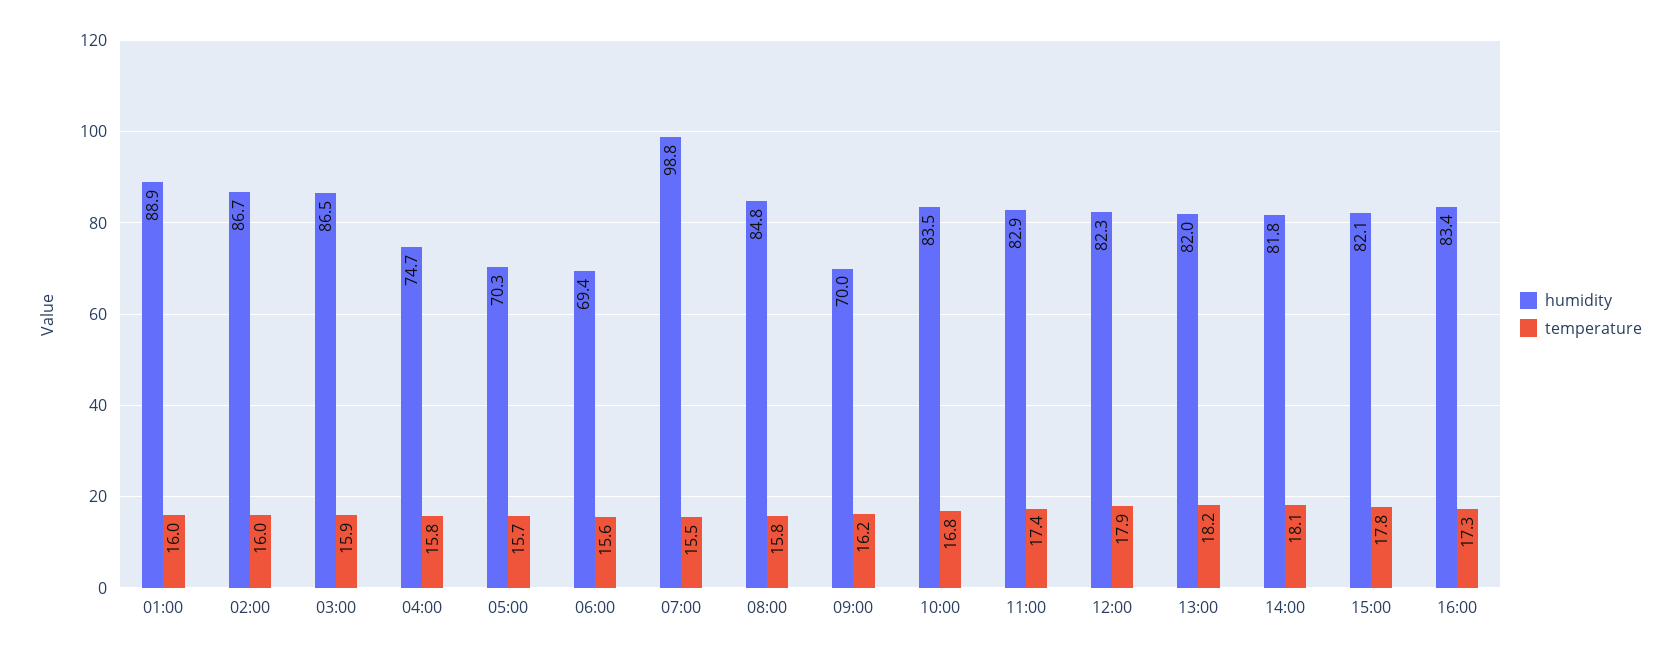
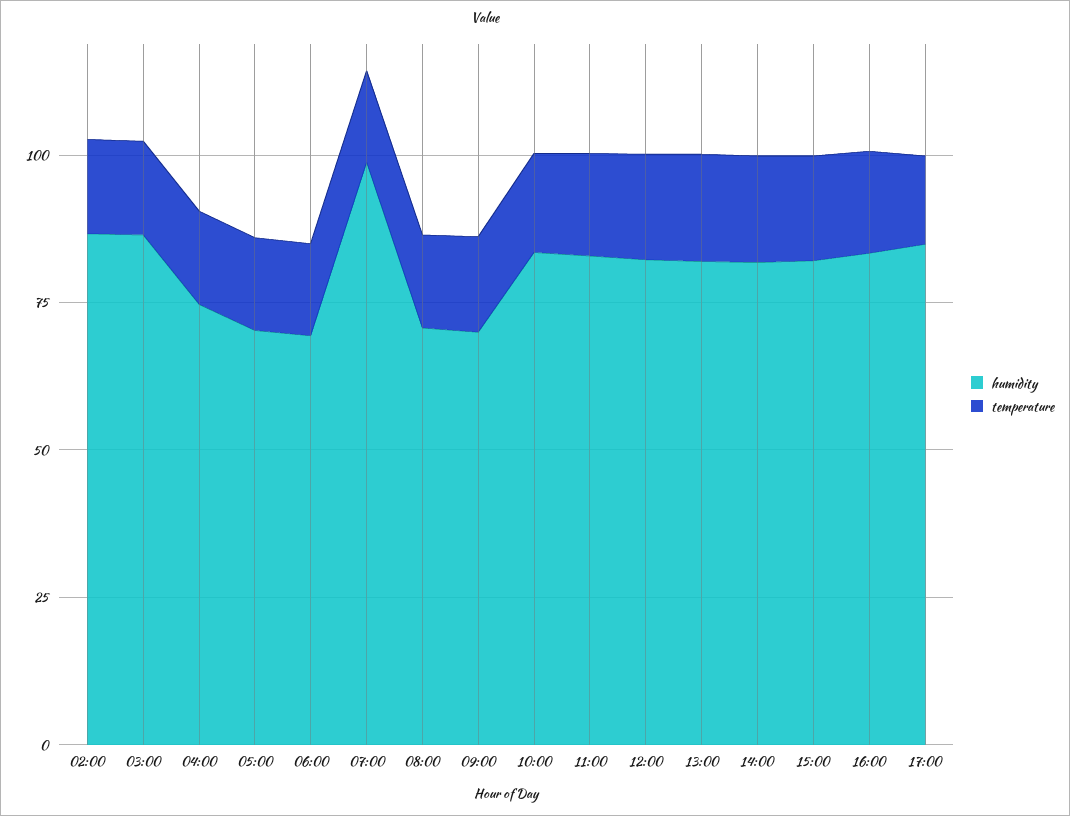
humidity, 01:00: 88.9 -> none
temperature, 01:00: 16 -> none
humidity, 08:00: 84.8 -> 70
humidity, 17:00: none -> 85
temperature, 17:00: none -> 15

